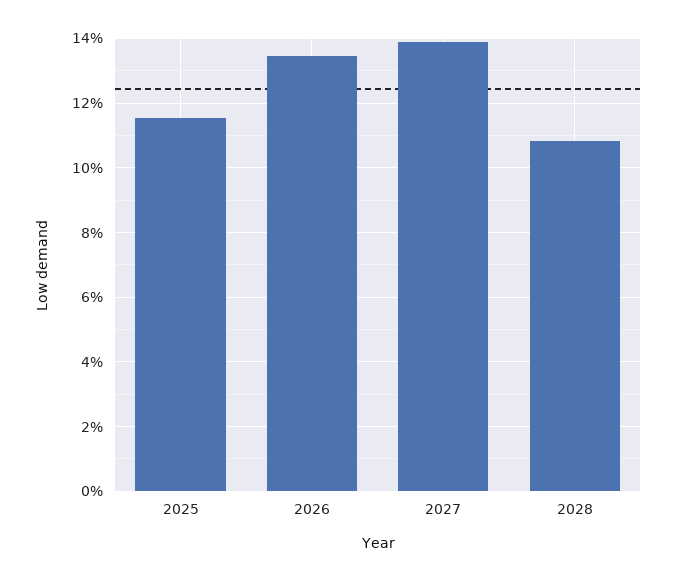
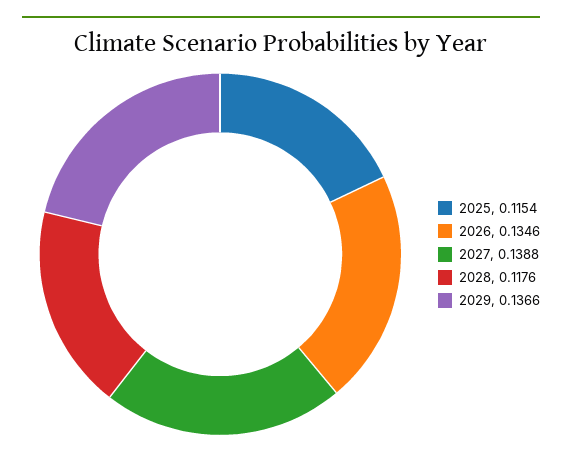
2028: 0.108 -> 0.1176
2029: none -> 0.1366

